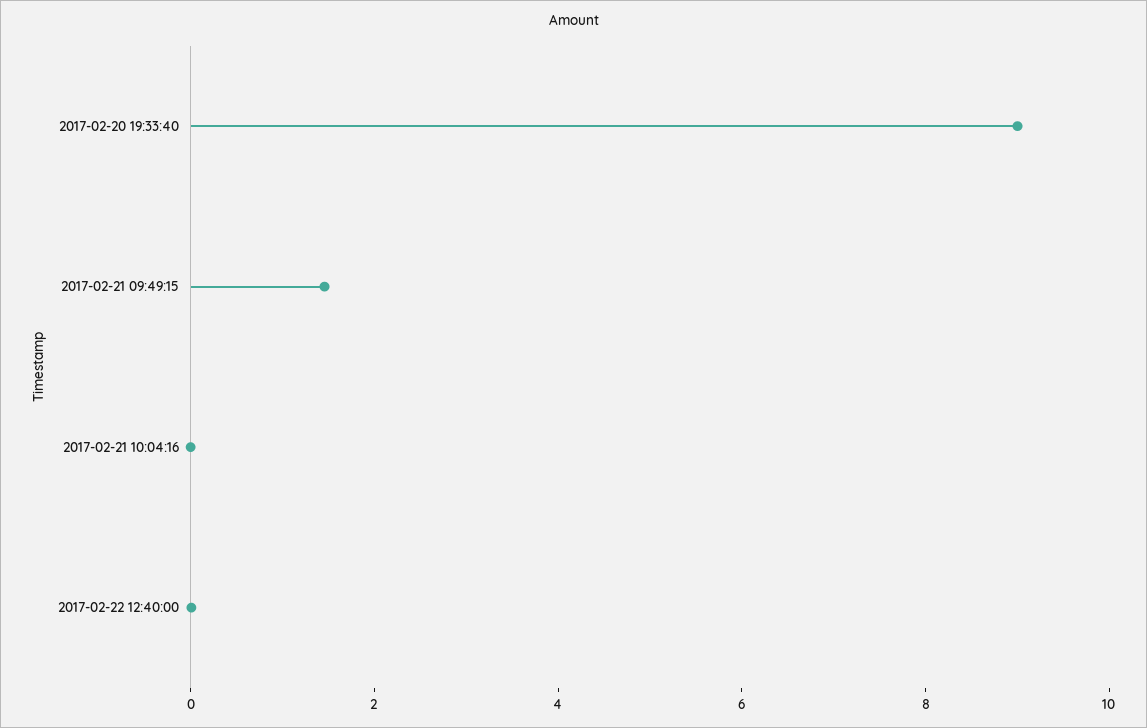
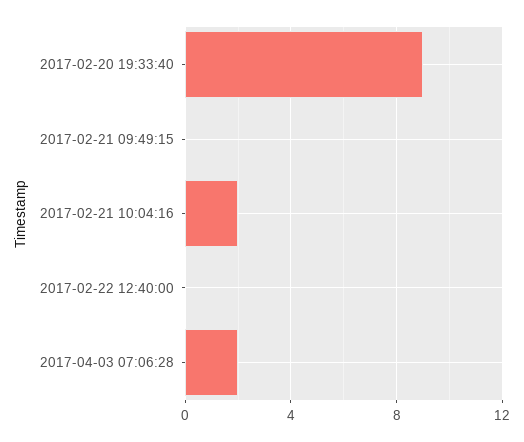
2017-02-21 09:49:15: 1.5 -> 0
2017-02-21 10:04:16: 0 -> 2
2017-04-03 07:06:28: none -> 2

